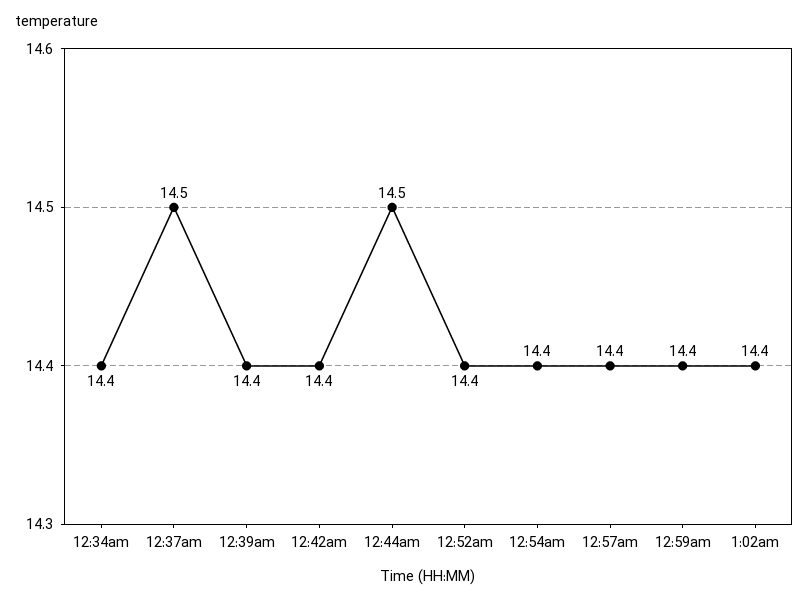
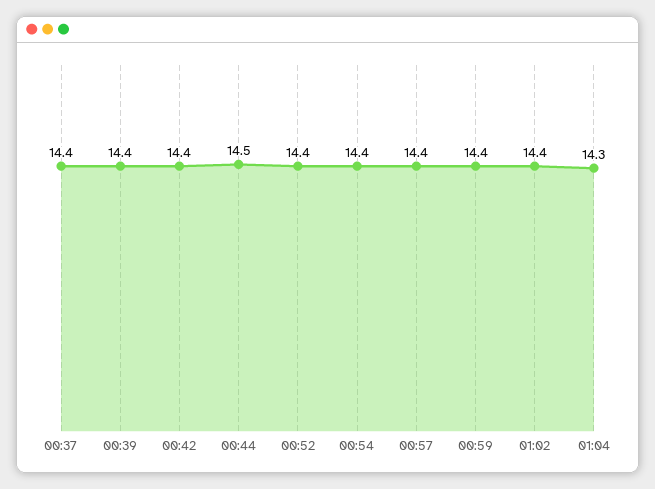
12:34am: 14.4 -> none
12:37am: 14.5 -> 14.4
01:04: none -> 14.3

